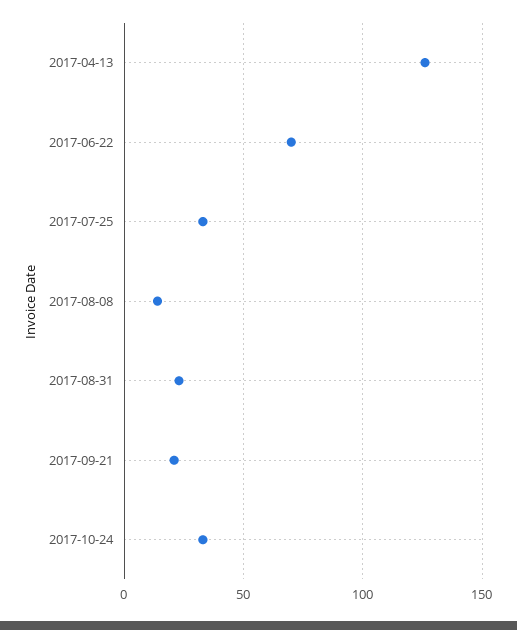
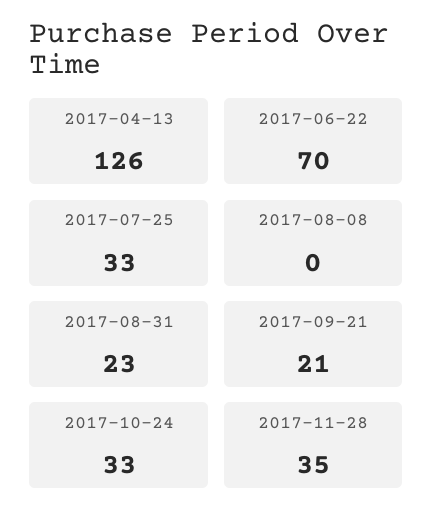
2017-08-08: 15 -> 0
2017-11-28: none -> 35

